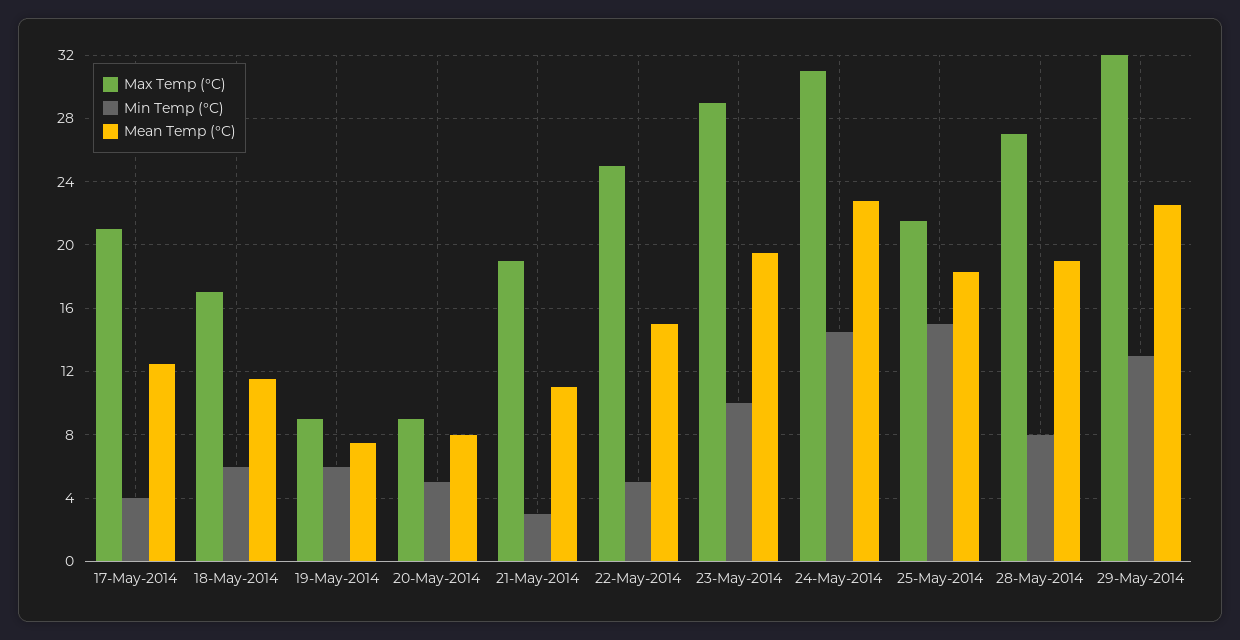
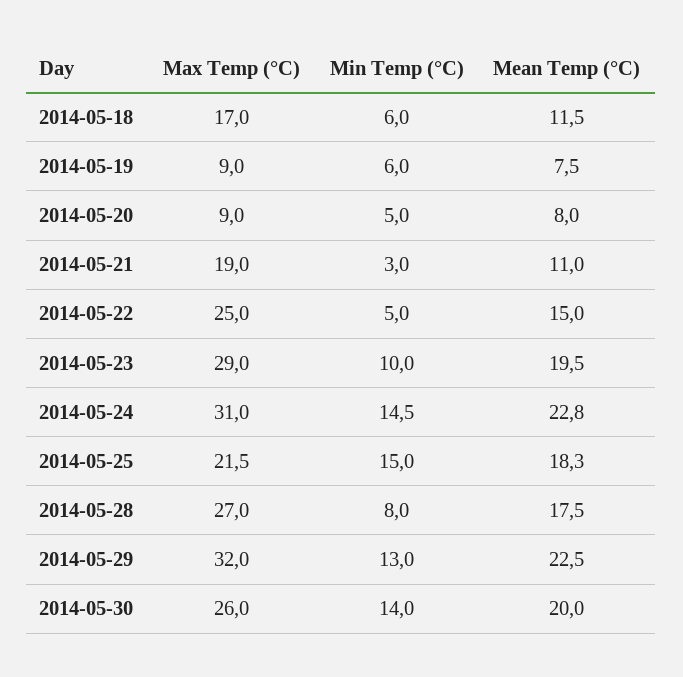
Max Temp (°C), 17-May-2014: 21 -> none
Min Temp (°C), 17-May-2014: 4 -> none
Mean Temp (°C), 17-May-2014: 12.5 -> none
Mean Temp (°C), 28-May-2014: 19 -> 17.5
Max Temp (°C), 2014-05-30: none -> 26
Min Temp (°C), 2014-05-30: none -> 14
Mean Temp (°C), 2014-05-30: none -> 20

